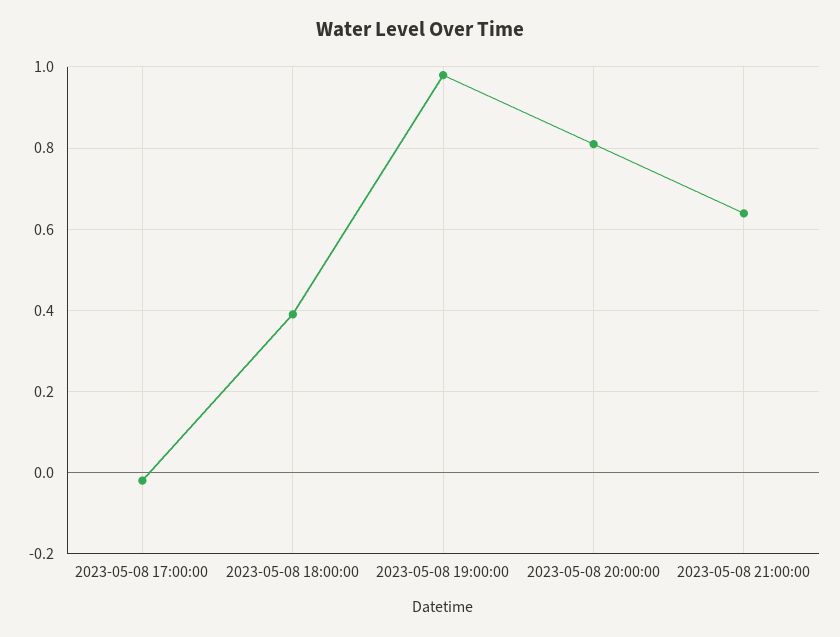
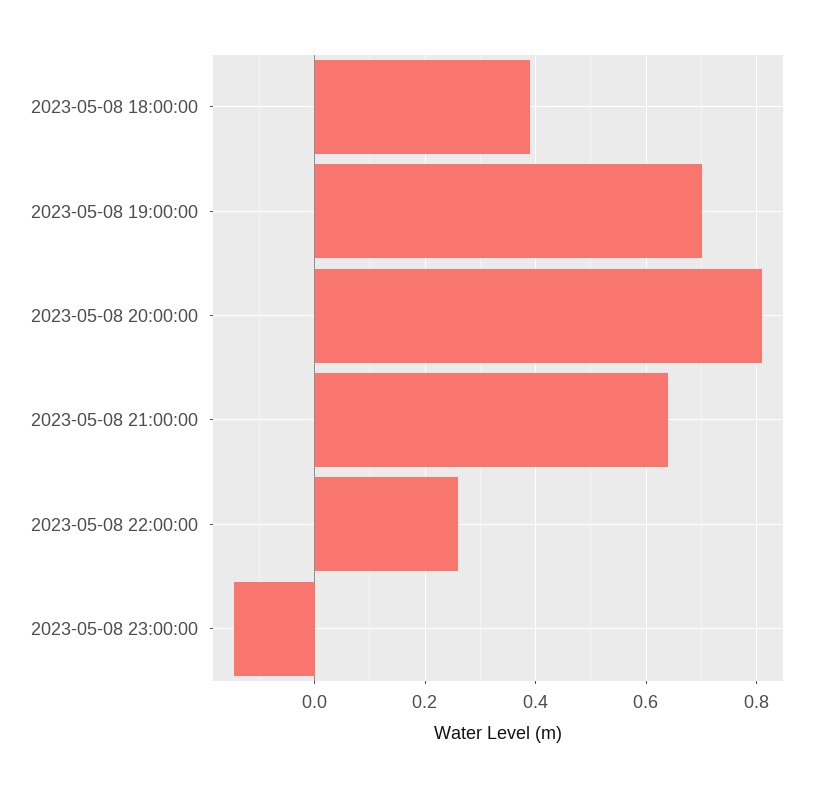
2023-05-08 17:00:00: -0.02 -> none
2023-05-08 19:00:00: 0.98 -> 0.7
2023-05-08 22:00:00: none -> 0.26
2023-05-08 23:00:00: none -> -0.14

